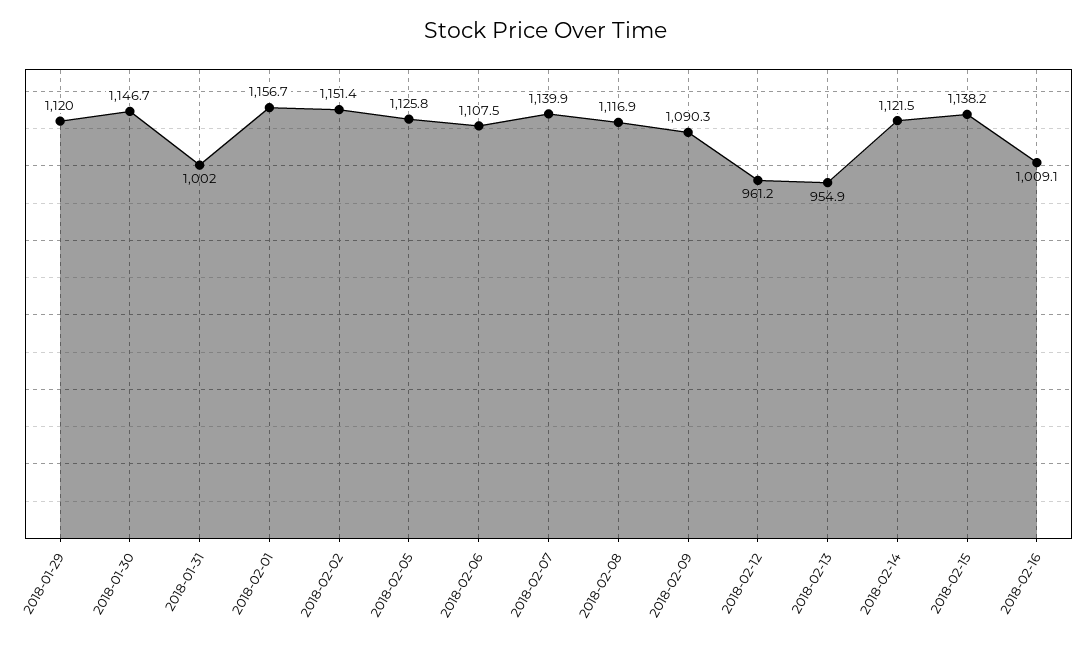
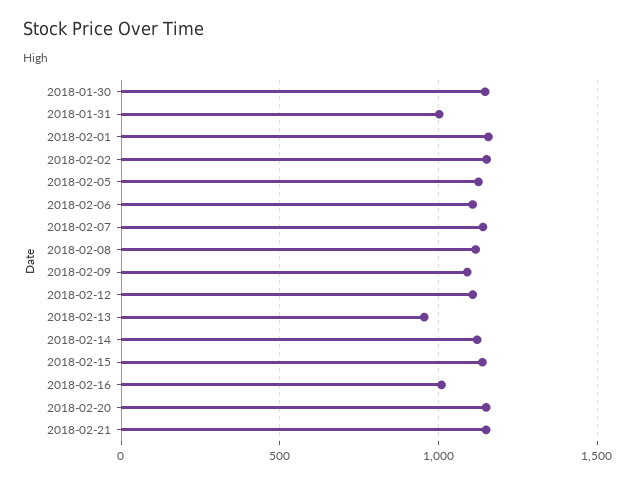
2018-01-29: 1120 -> none
2018-02-12: 961.2 -> 1100
2018-02-20: none -> 1150
2018-02-21: none -> 1150

